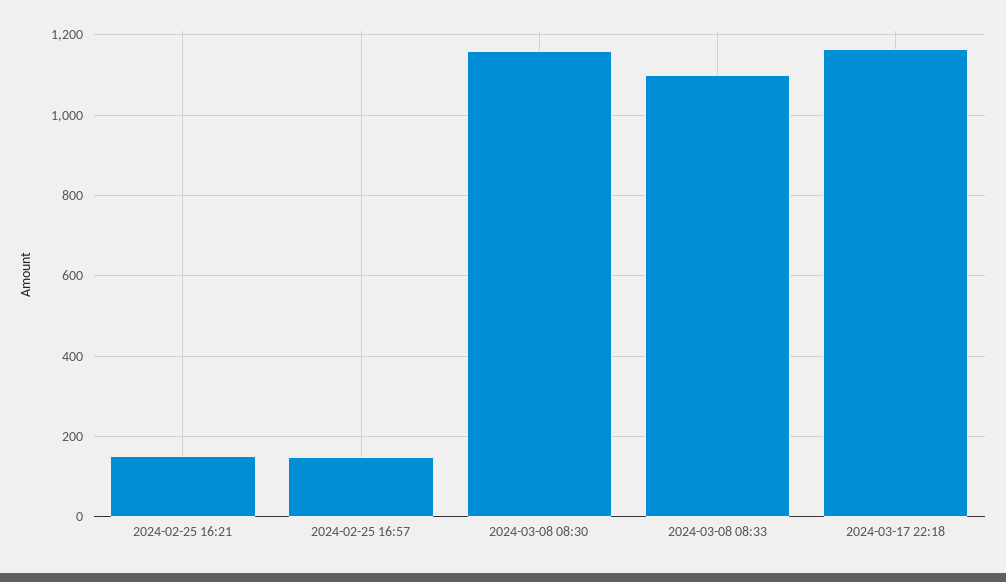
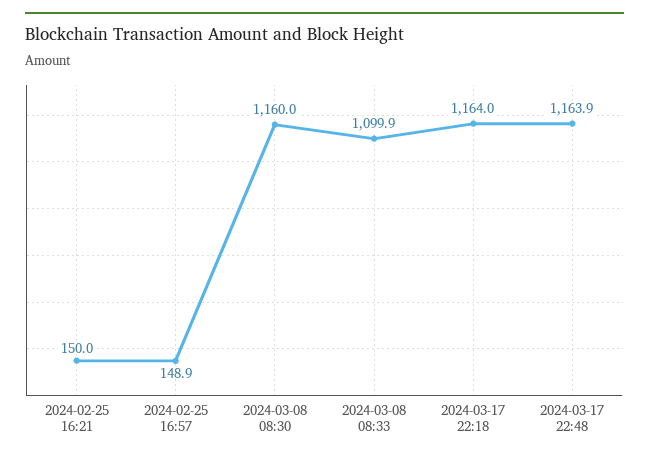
2024-03-17 22:48: none -> 1163.9

